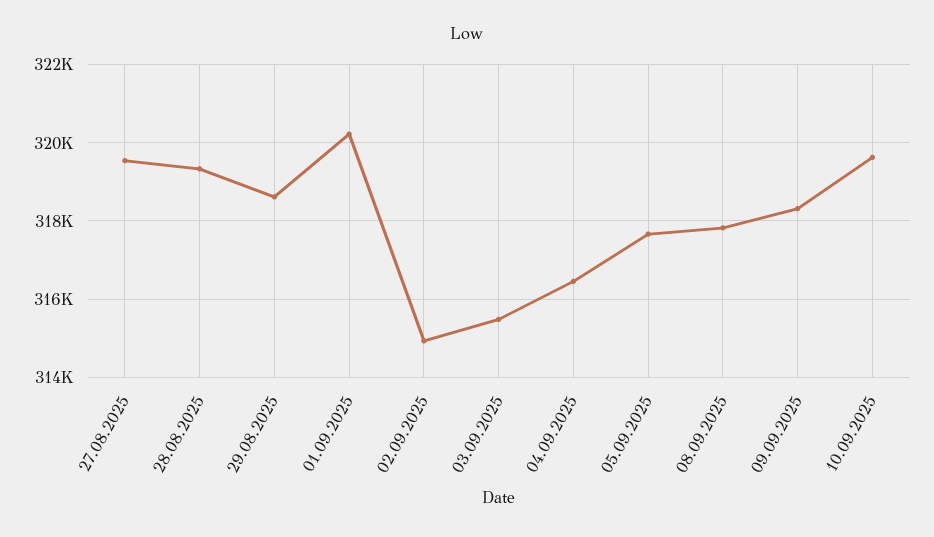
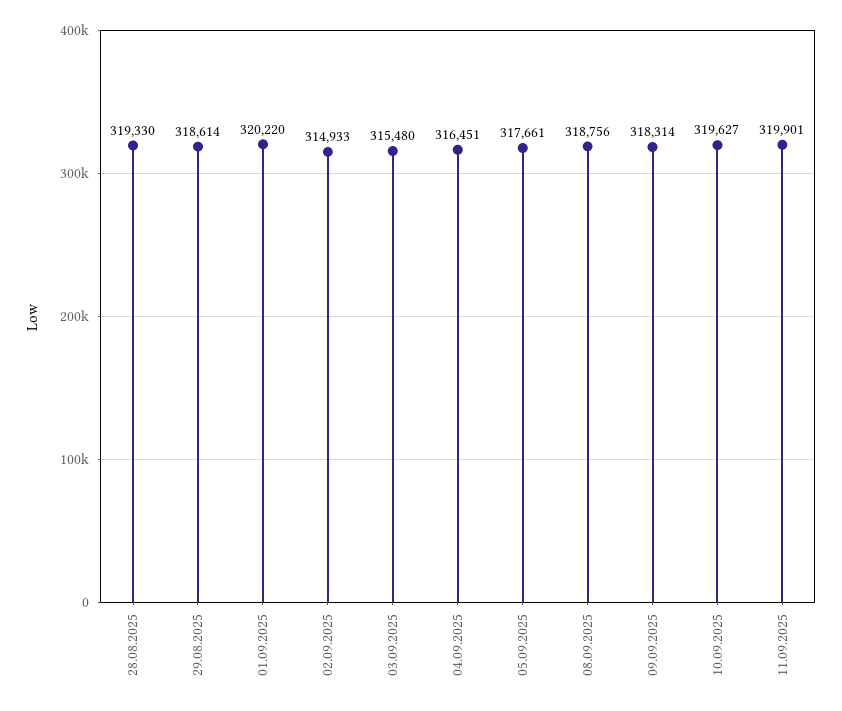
27.08.2025: 319600 -> none
08.09.2025: 317800 -> 318756
11.09.2025: none -> 319901

